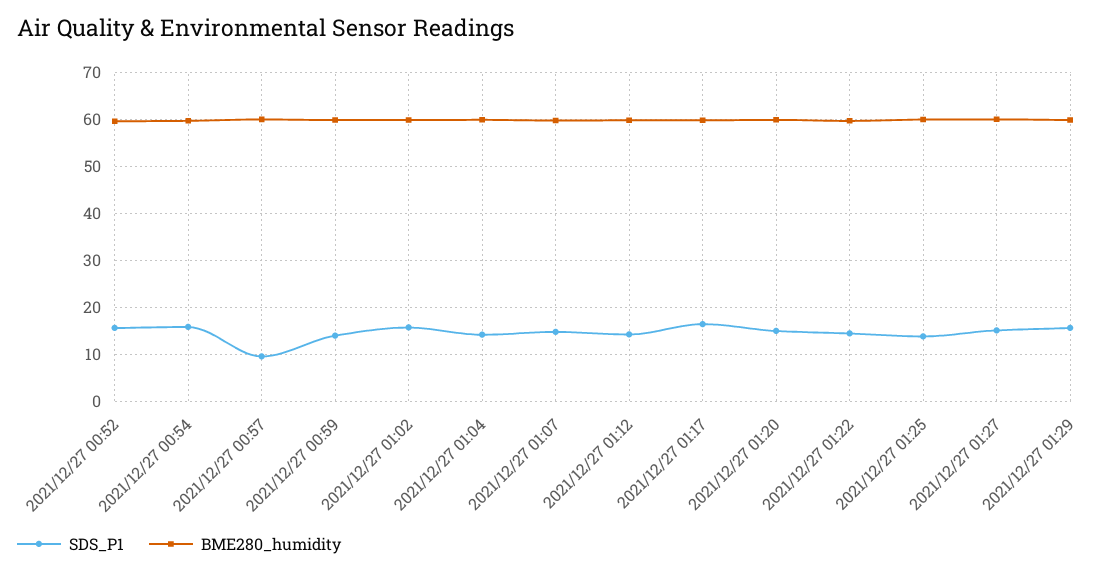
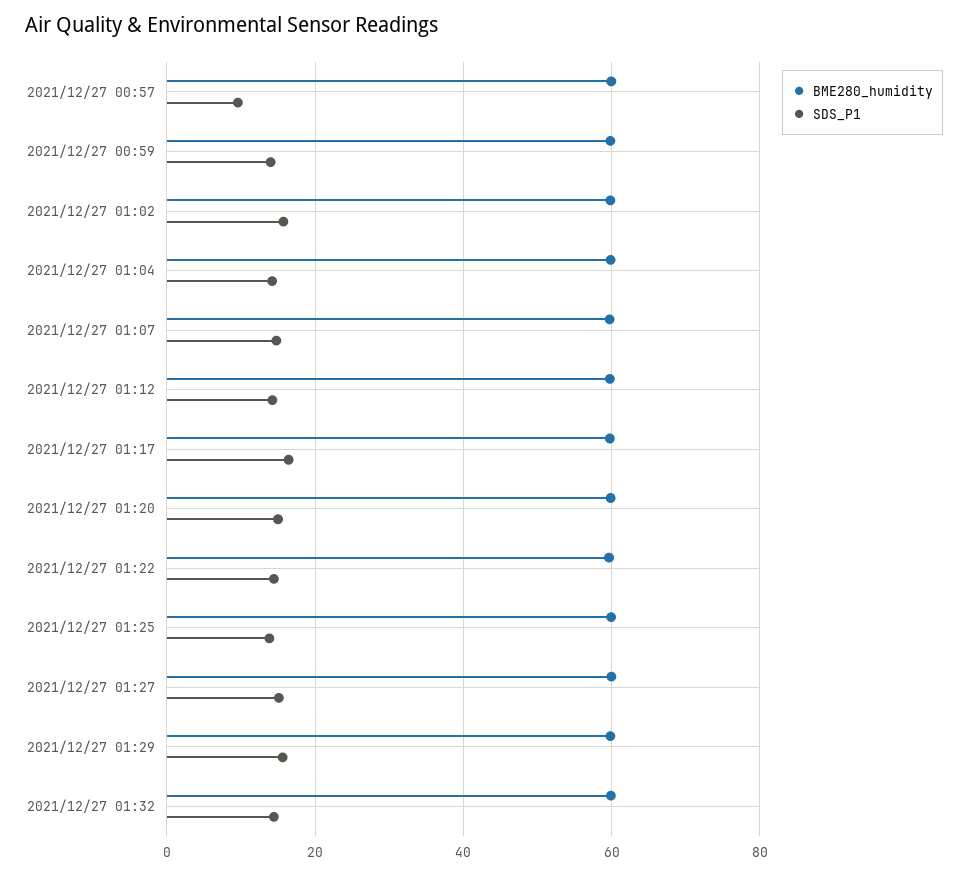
SDS_P1, 2021/12/27 00:52: 16 -> none
BME280_humidity, 2021/12/27 00:52: 60 -> none
SDS_P1, 2021/12/27 00:54: 16 -> none
BME280_humidity, 2021/12/27 00:54: 60 -> none
BME280_humidity, 2021/12/27 01:32: none -> 60
SDS_P1, 2021/12/27 01:32: none -> 14

